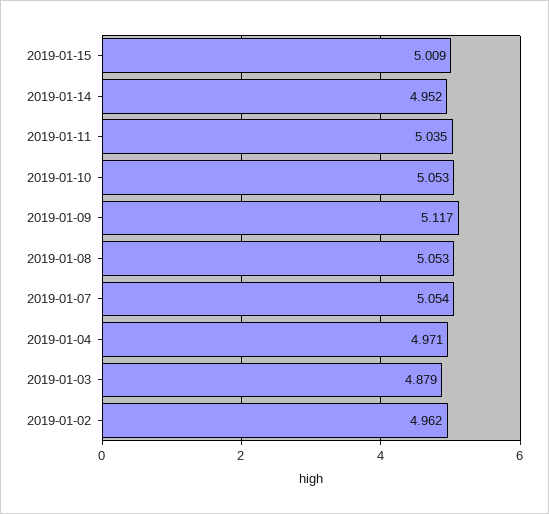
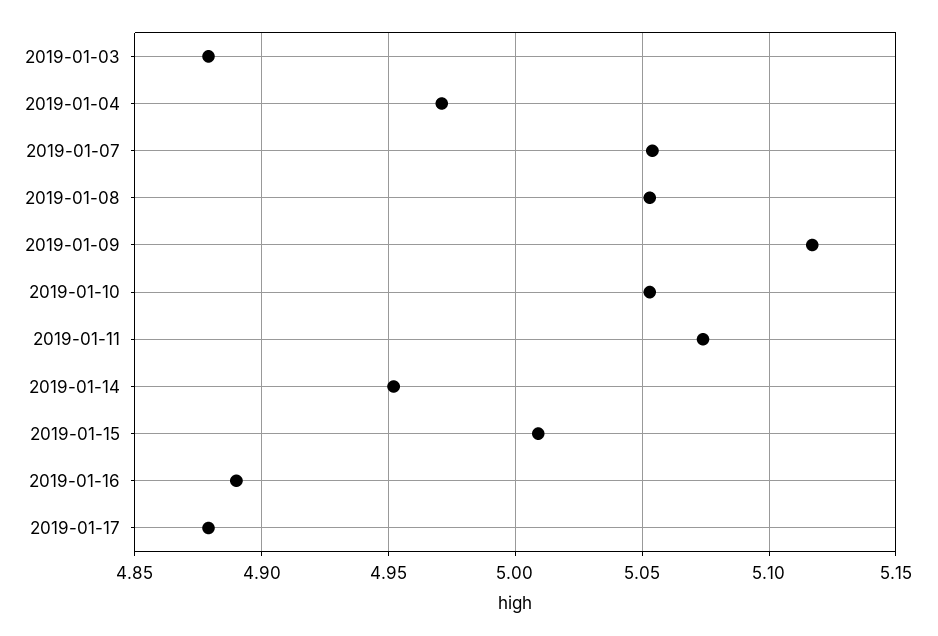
2019-01-11: 5.035 -> 5.075
2019-01-02: 4.962 -> none
2019-01-16: none -> 4.89
2019-01-17: none -> 4.88

